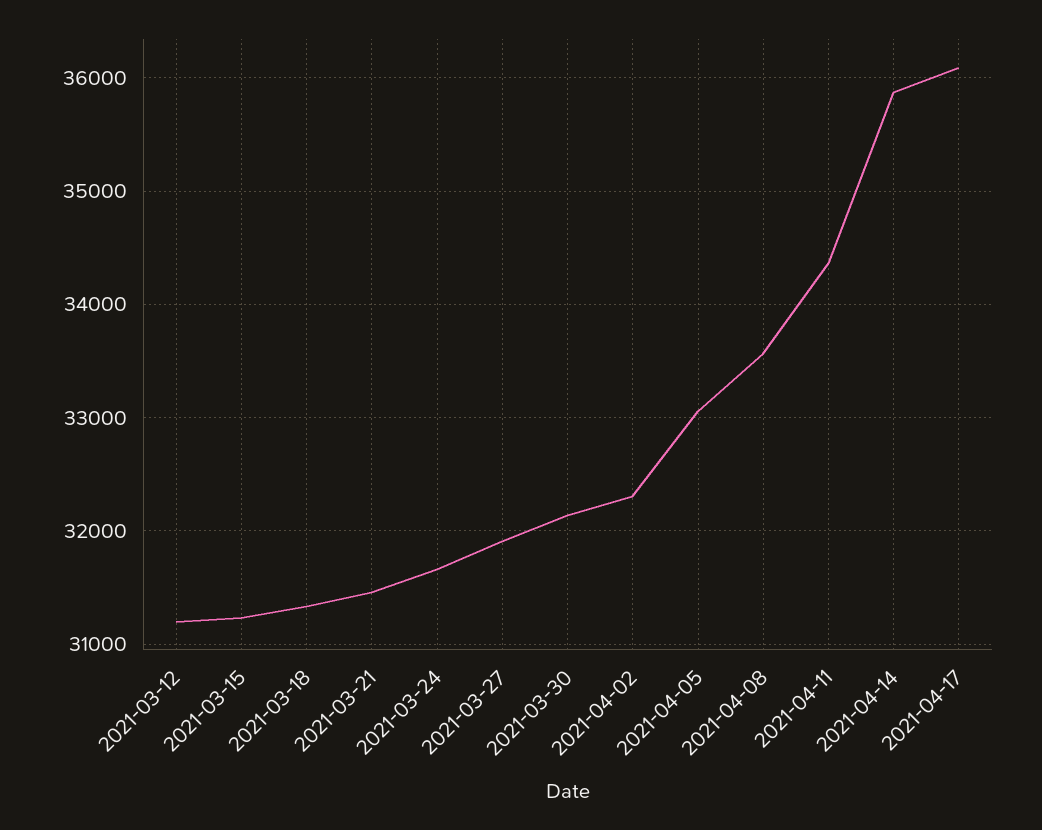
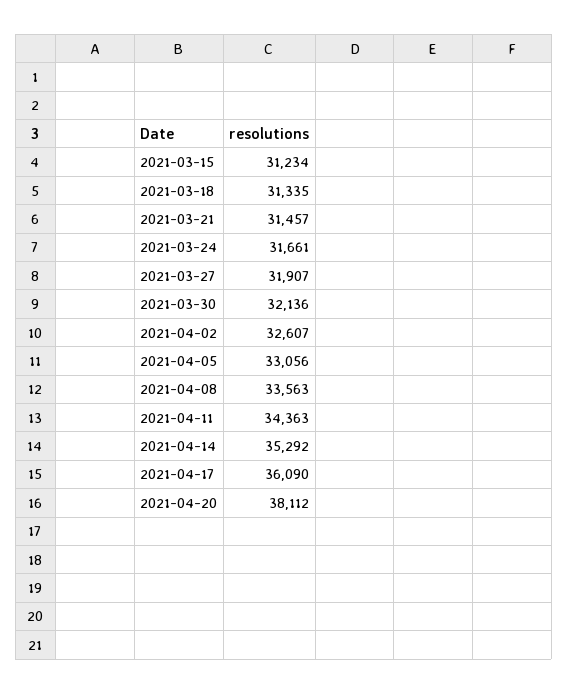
2021-03-12: 31200 -> none
2021-04-02: 32300 -> 32607
2021-04-14: 35900 -> 35292
2021-04-20: none -> 38112

